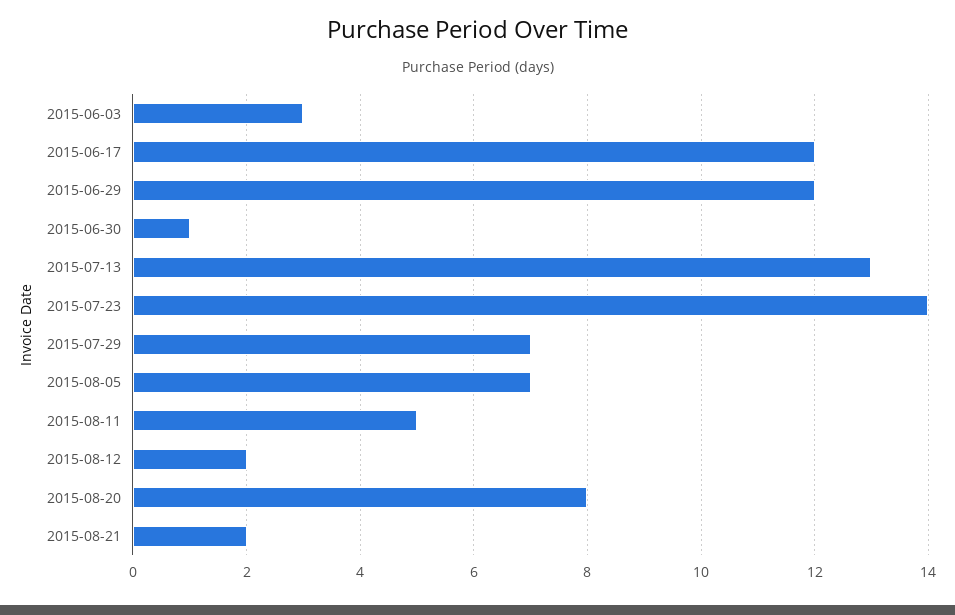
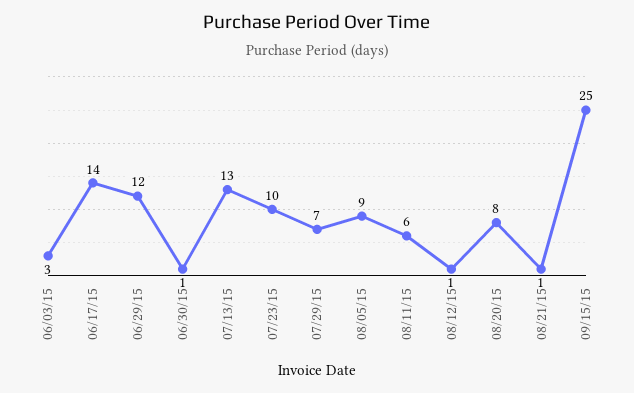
2015-06-17: 12 -> 14
2015-07-23: 14 -> 10
2015-08-05: 7 -> 9
2015-08-11: 5 -> 6
2015-08-12: 2 -> 1
2015-08-21: 2 -> 1
09/15/15: none -> 25

